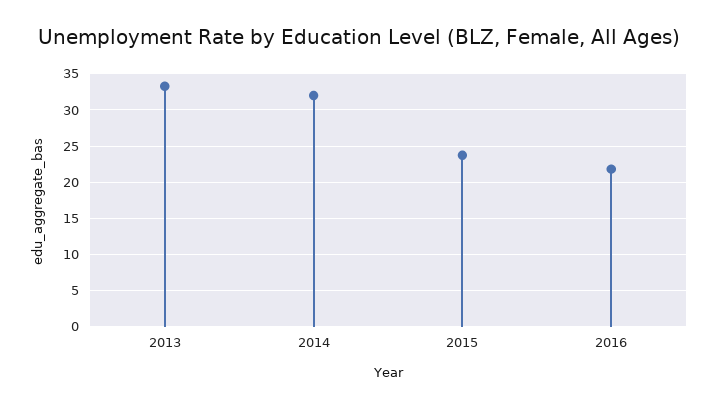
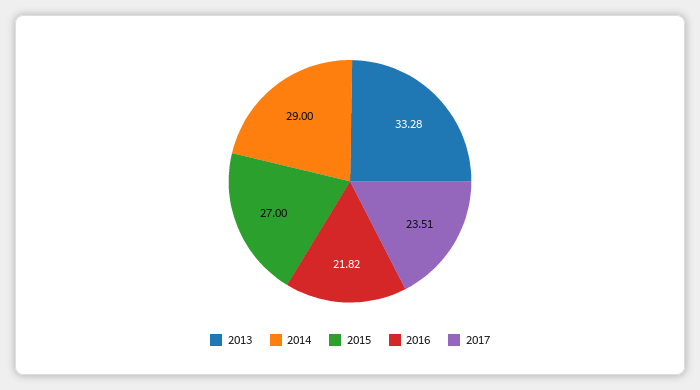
2014: 32 -> 29
2015: 24 -> 27
2017: none -> 23.51

